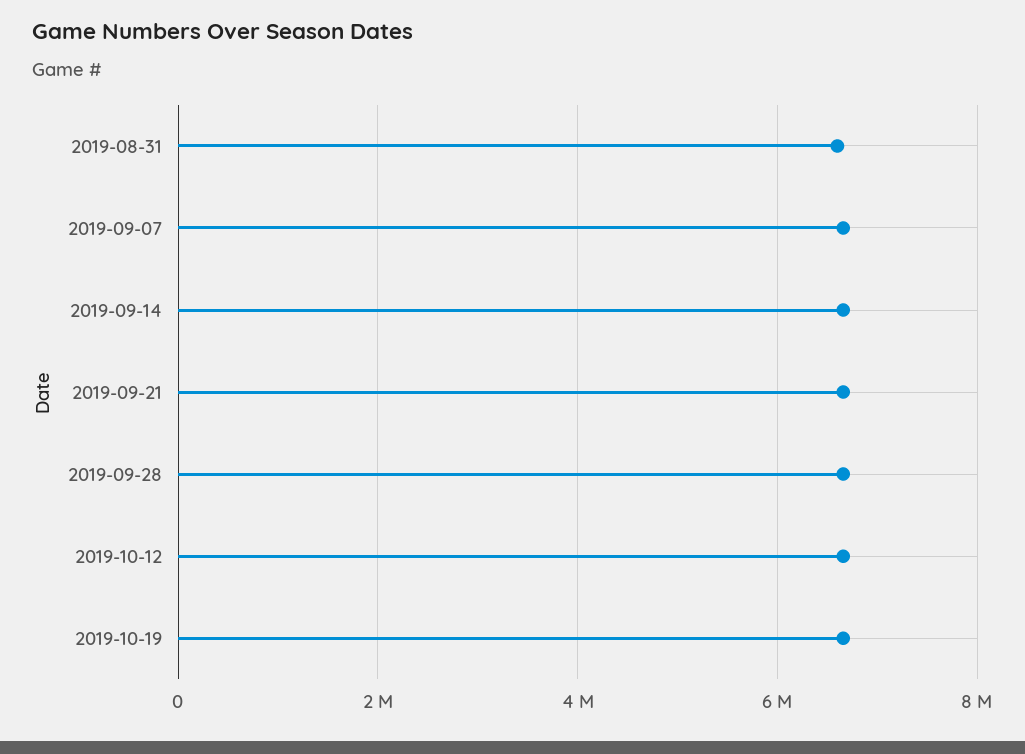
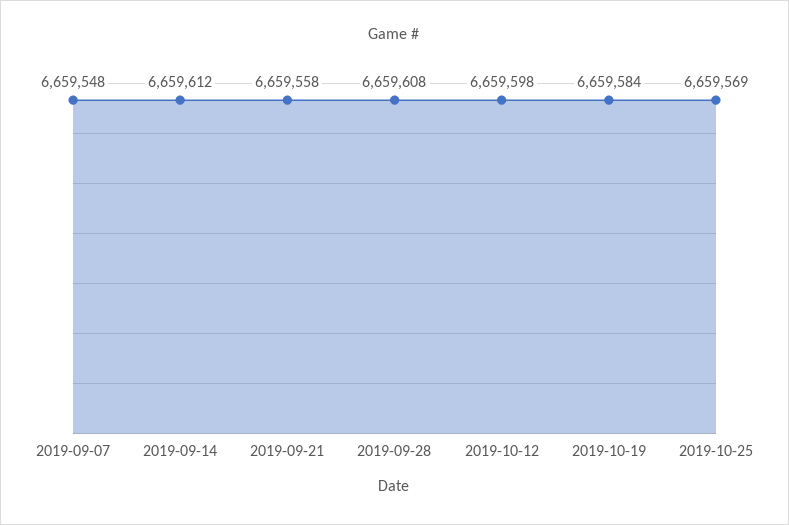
2019-08-31: 6600000 -> none
2019-10-25: none -> 6659569

